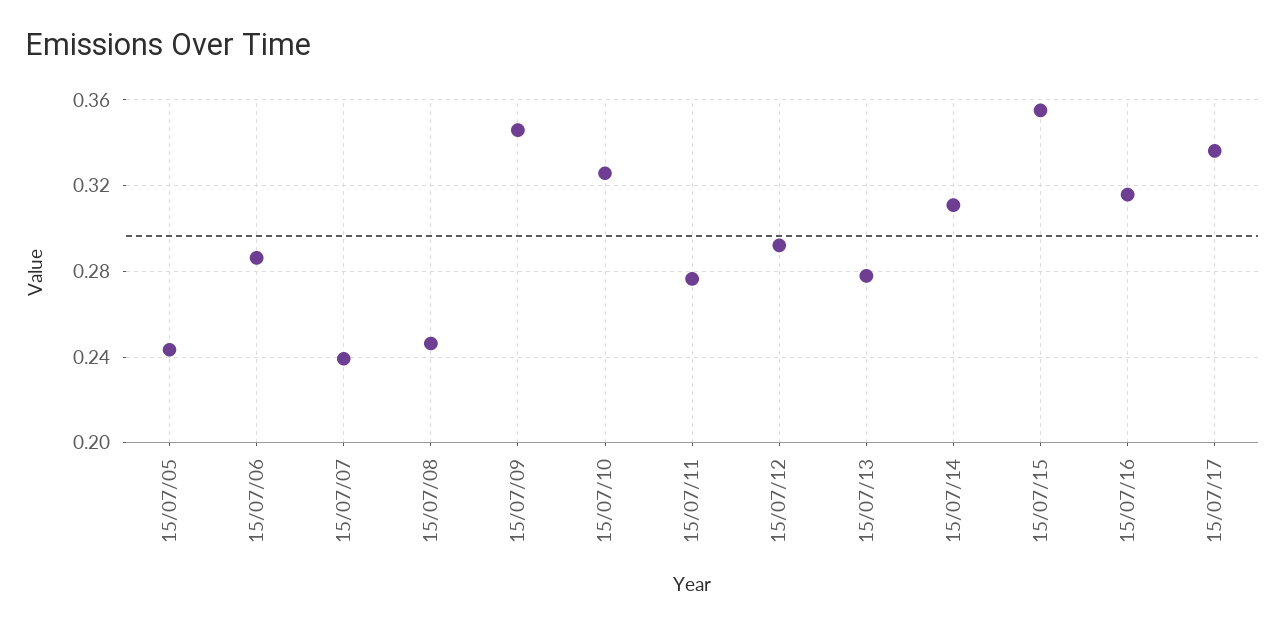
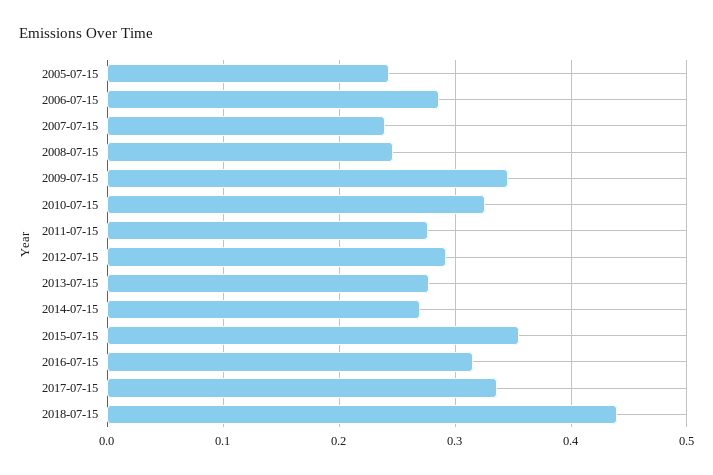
15/07/14: 0.31 -> 0.27
2018-07-15: none -> 0.44

